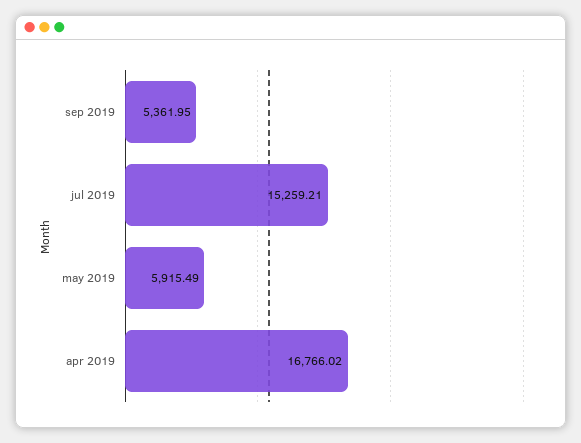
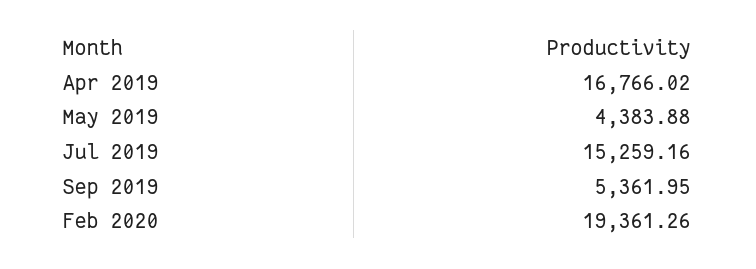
jul 2019: 15259.21 -> 15259.16
may 2019: 5915.49 -> 4383.88
Feb 2020: none -> 19361.26

